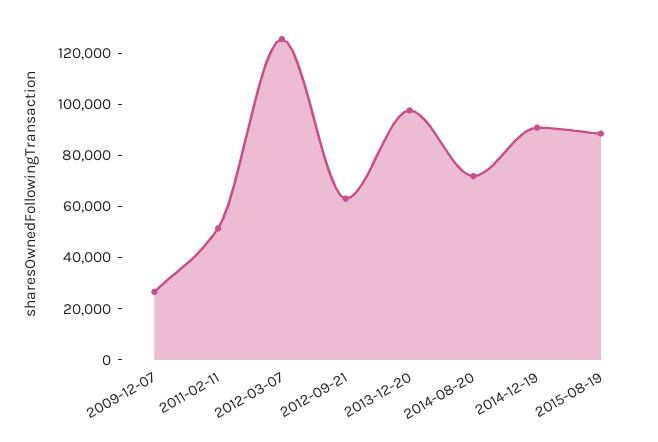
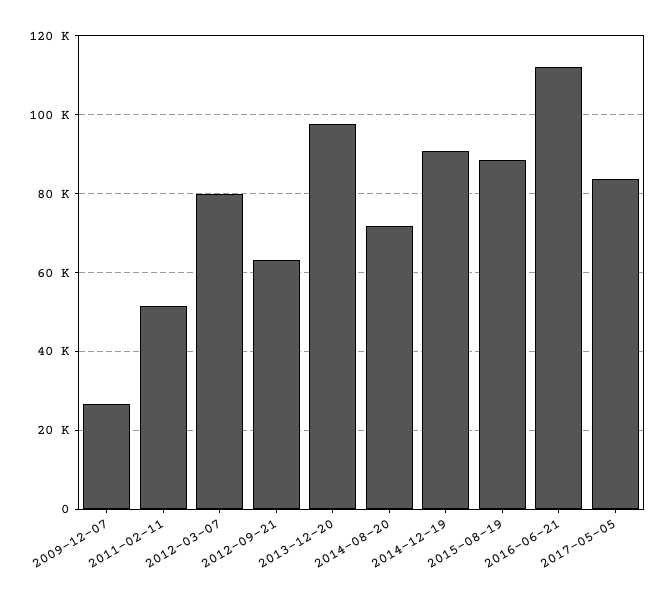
2012-03-07: 125000 -> 80000
2016-06-21: none -> 112000
2017-05-05: none -> 84000

